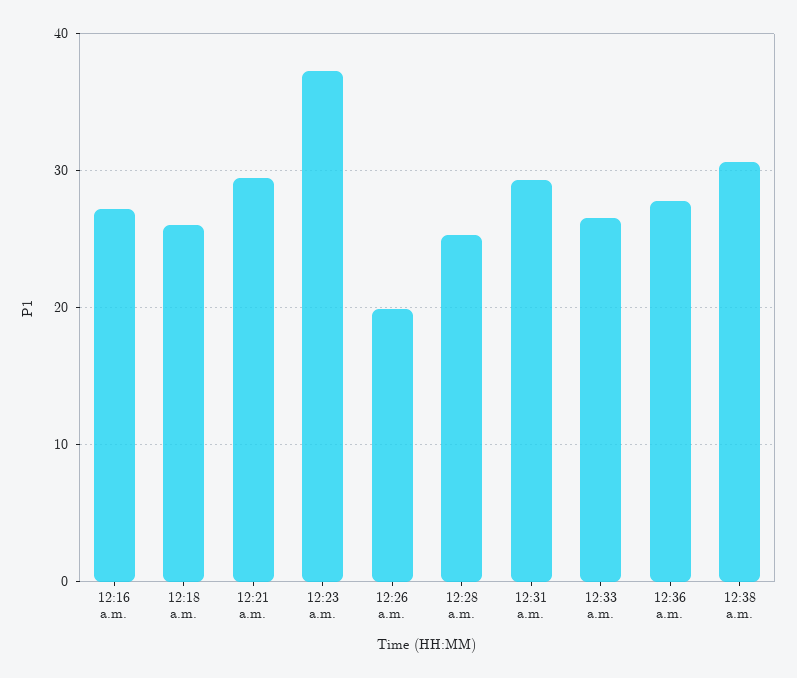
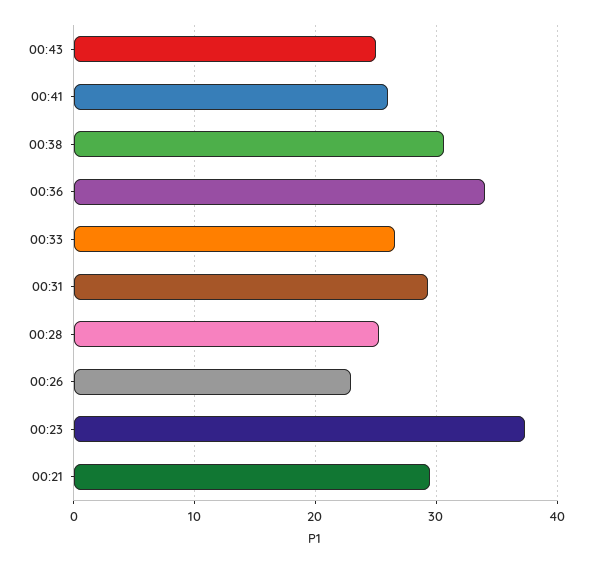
12:16 a.m.: 27 -> none
12:18 a.m.: 26 -> none
12:26 a.m.: 20 -> 23
12:36 a.m.: 28 -> 34
00:43: none -> 25
00:41: none -> 26

